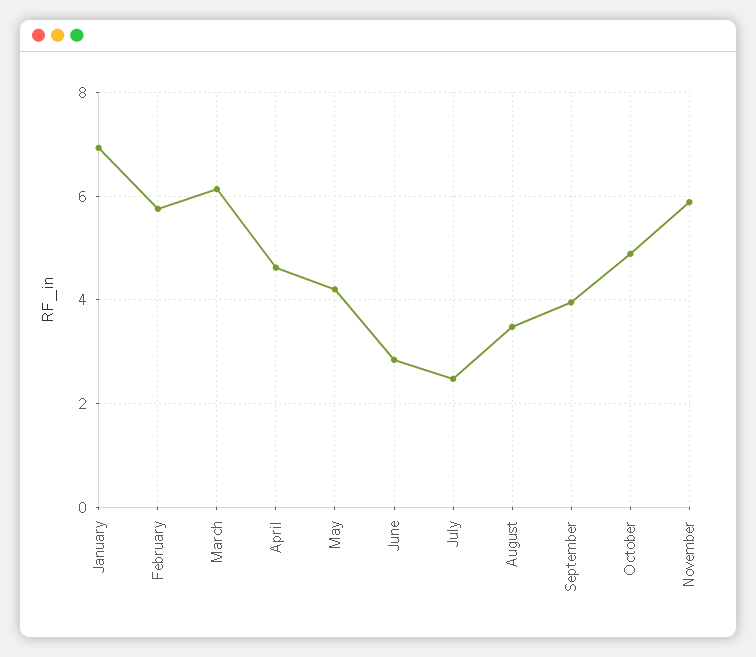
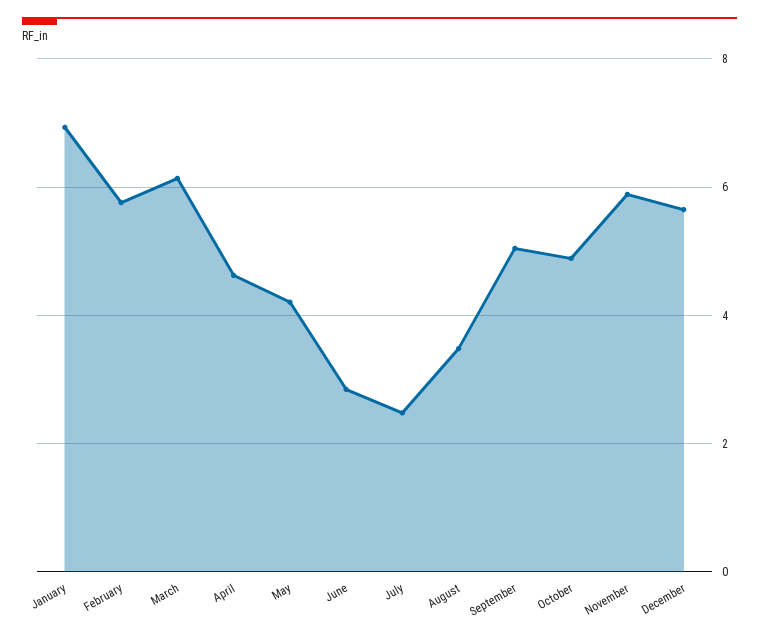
September: 4 -> 5
December: none -> 5.6

